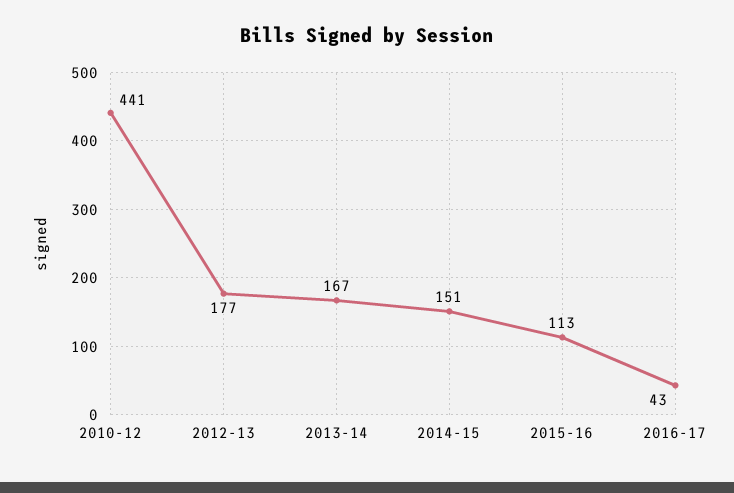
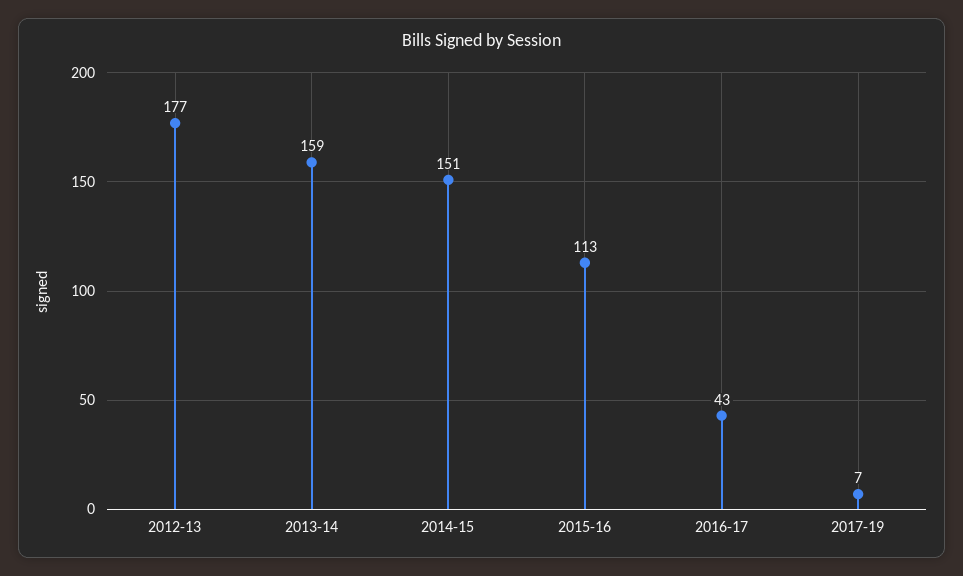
2010-12: 441 -> none
2013-14: 167 -> 159
2017-19: none -> 7

